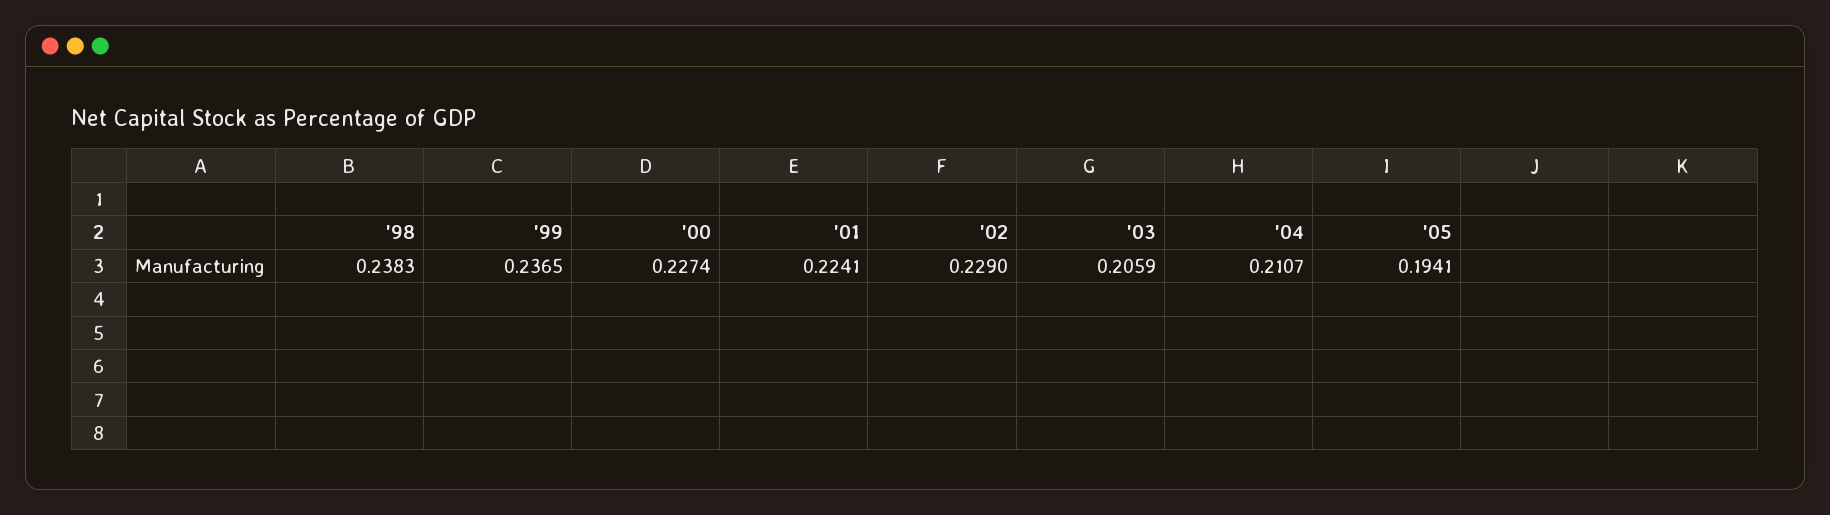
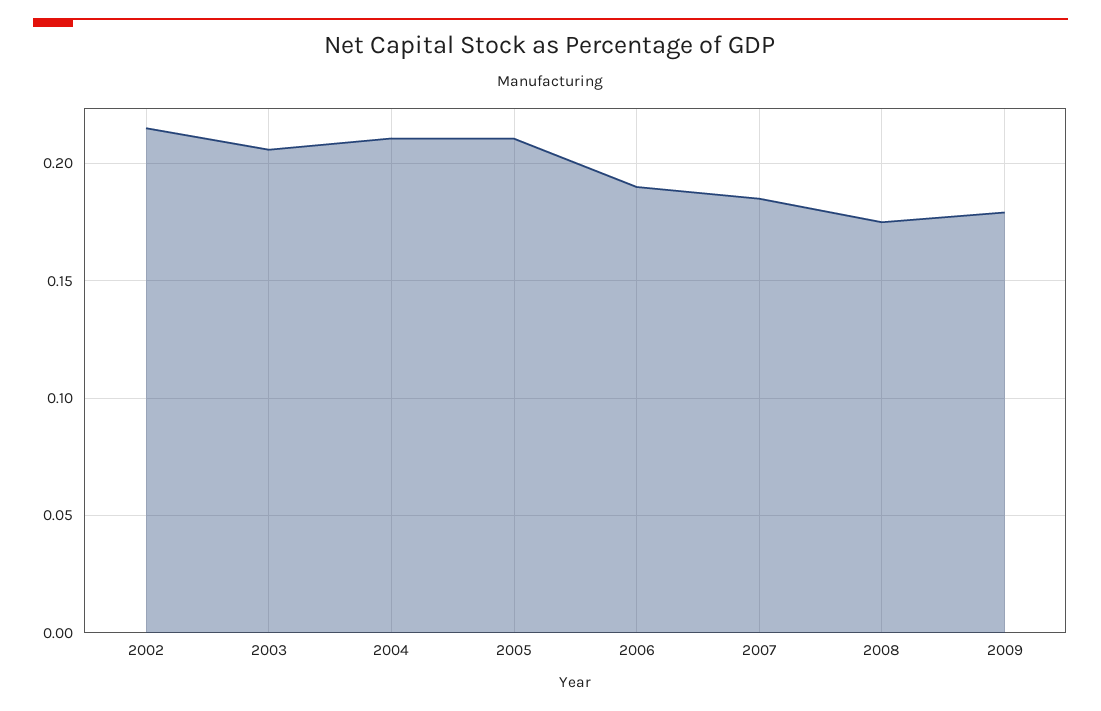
'98: 0.2383 -> none
'99: 0.2365 -> none
'00: 0.2274 -> none
'01: 0.2241 -> none
'02: 0.229 -> 0.215
'05: 0.1941 -> 0.21
2006: none -> 0.19
2007: none -> 0.185
2008: none -> 0.175
2009: none -> 0.18

